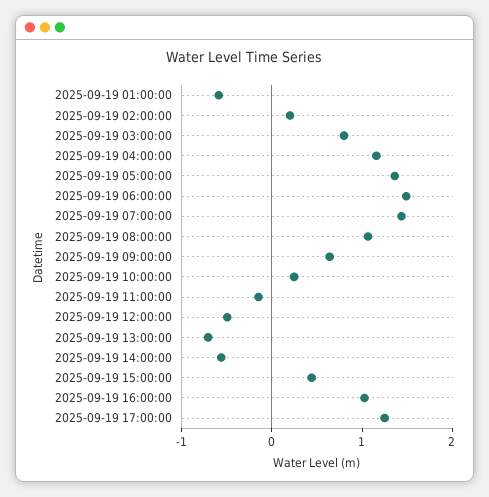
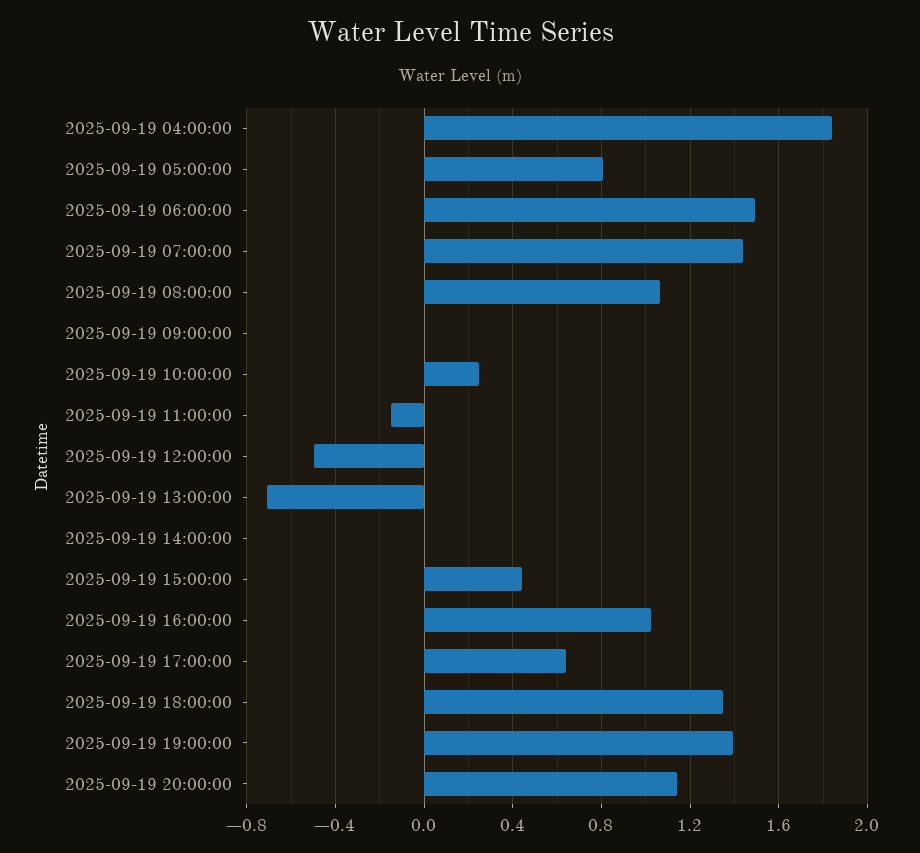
2025-09-19 01:00:00: -0.6 -> none
2025-09-19 02:00:00: 0.2 -> none
2025-09-19 03:00:00: 0.8 -> none
2025-09-19 04:00:00: 1.2 -> 1.85
2025-09-19 05:00:00: 1.4 -> 0.8
2025-09-19 09:00:00: 0.6 -> 0
2025-09-19 14:00:00: -0.6 -> 0
2025-09-19 17:00:00: 1.2 -> 0.65
2025-09-19 18:00:00: none -> 1.35
2025-09-19 19:00:00: none -> 1.4
2025-09-19 20:00:00: none -> 1.15

